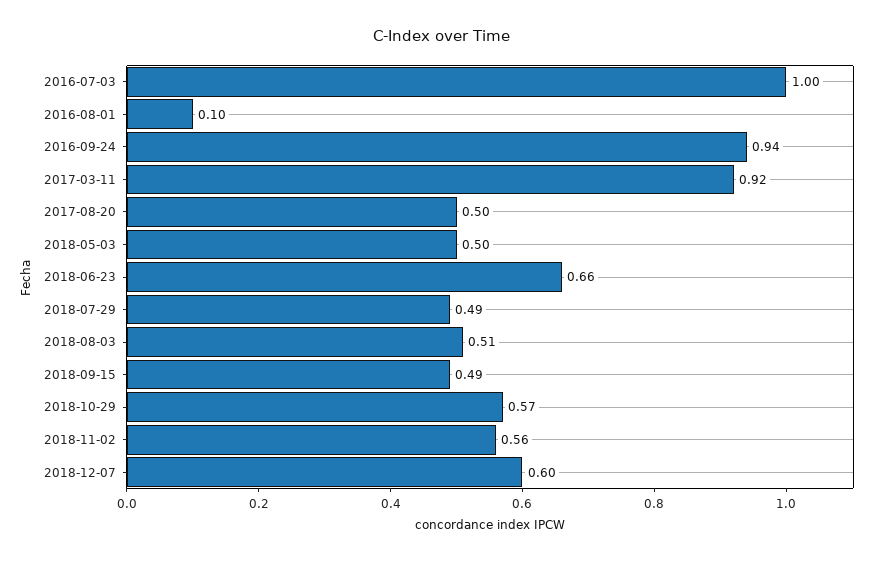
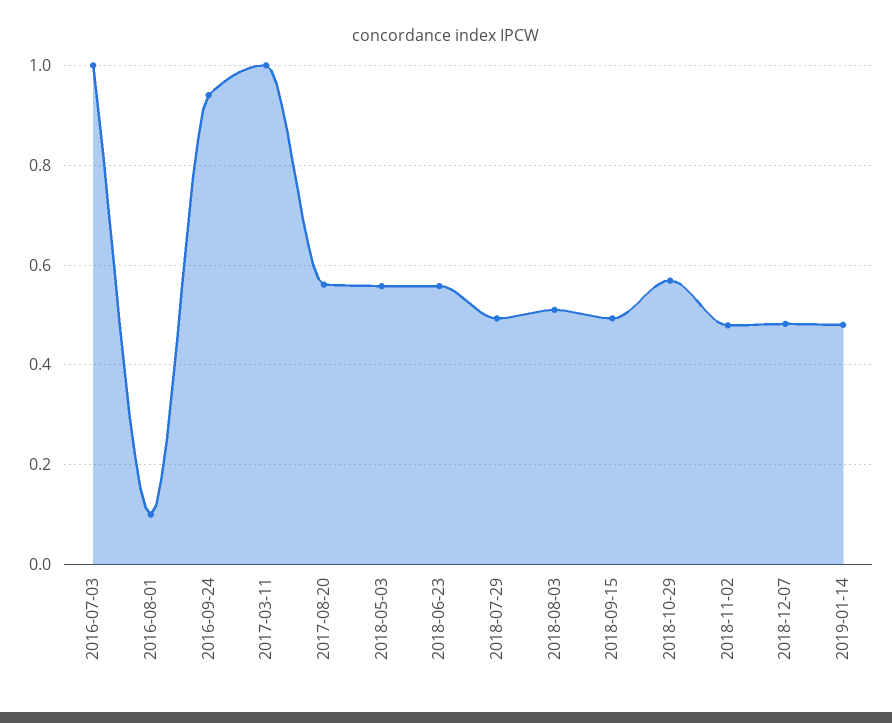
2017-03-11: 0.92 -> 1
2017-08-20: 0.5 -> 0.56
2018-05-03: 0.5 -> 0.56
2018-06-23: 0.66 -> 0.56
2018-11-02: 0.56 -> 0.48
2018-12-07: 0.6 -> 0.48
2019-01-14: none -> 0.48

